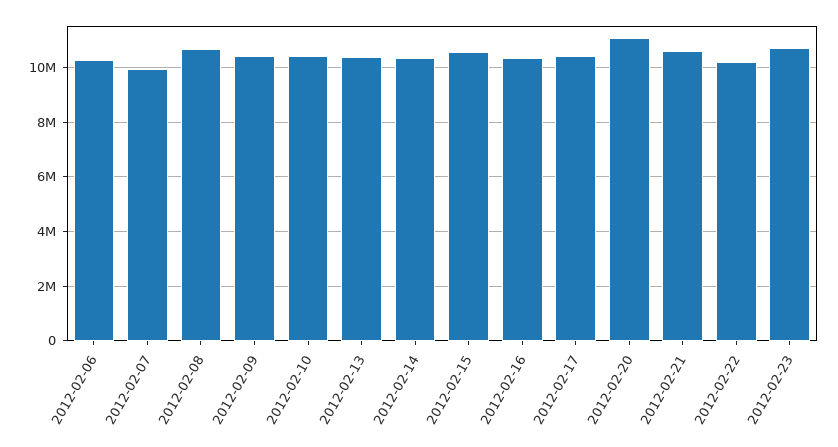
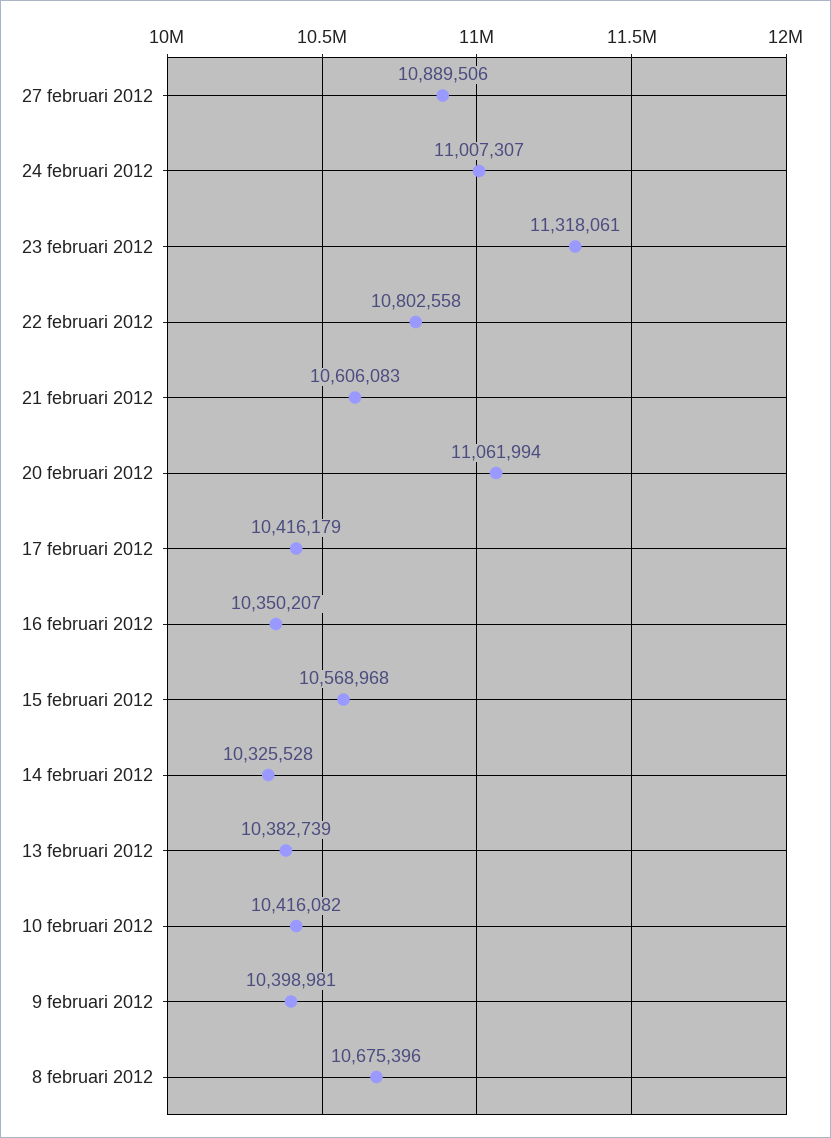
2012-02-06: 10250000 -> none
2012-02-07: 10000000 -> none
2012-02-22: 10250000 -> 10802558
2012-02-23: 10750000 -> 11318061
27 februari 2012: none -> 10889506
24 februari 2012: none -> 11007307

